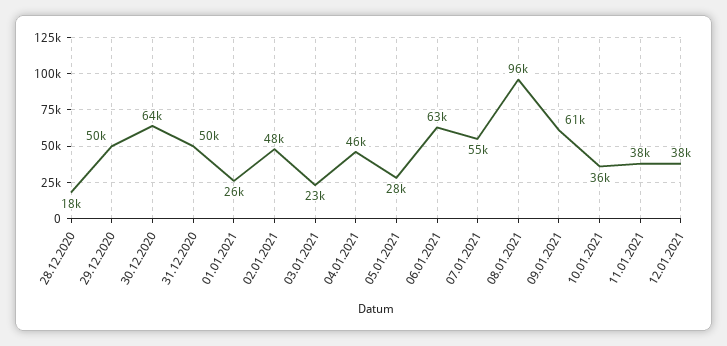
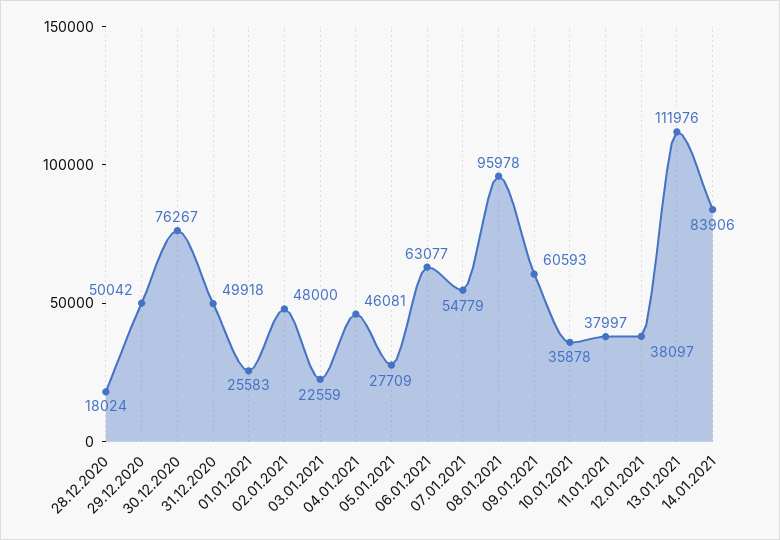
30.12.2020: 64000 -> 76267
13.01.2021: none -> 111976
14.01.2021: none -> 83906

